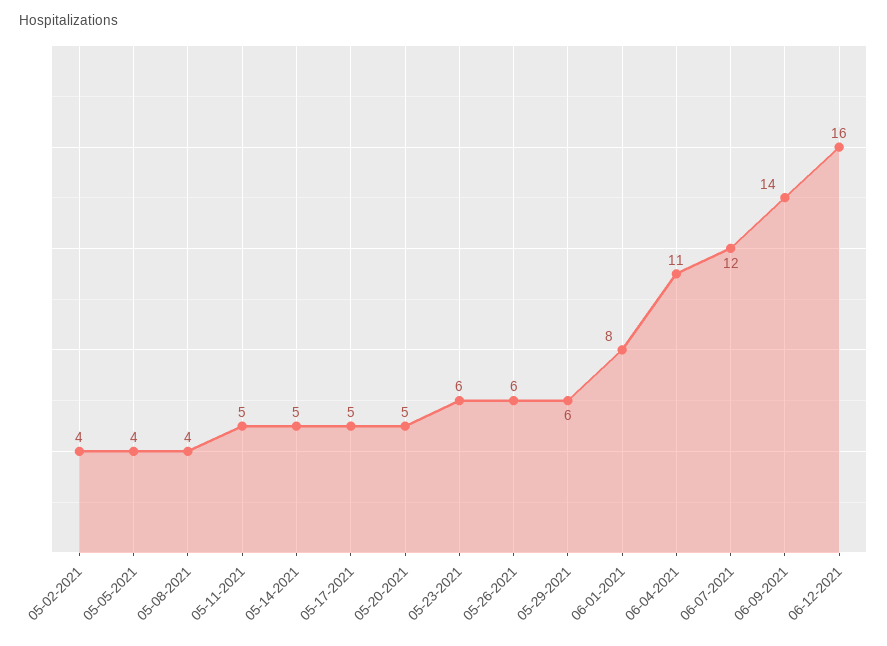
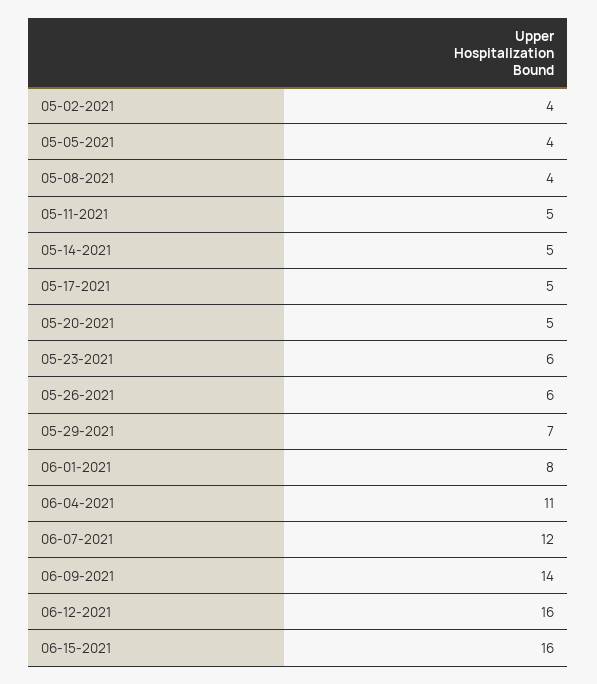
05-29-2021: 6 -> 7
06-15-2021: none -> 16

